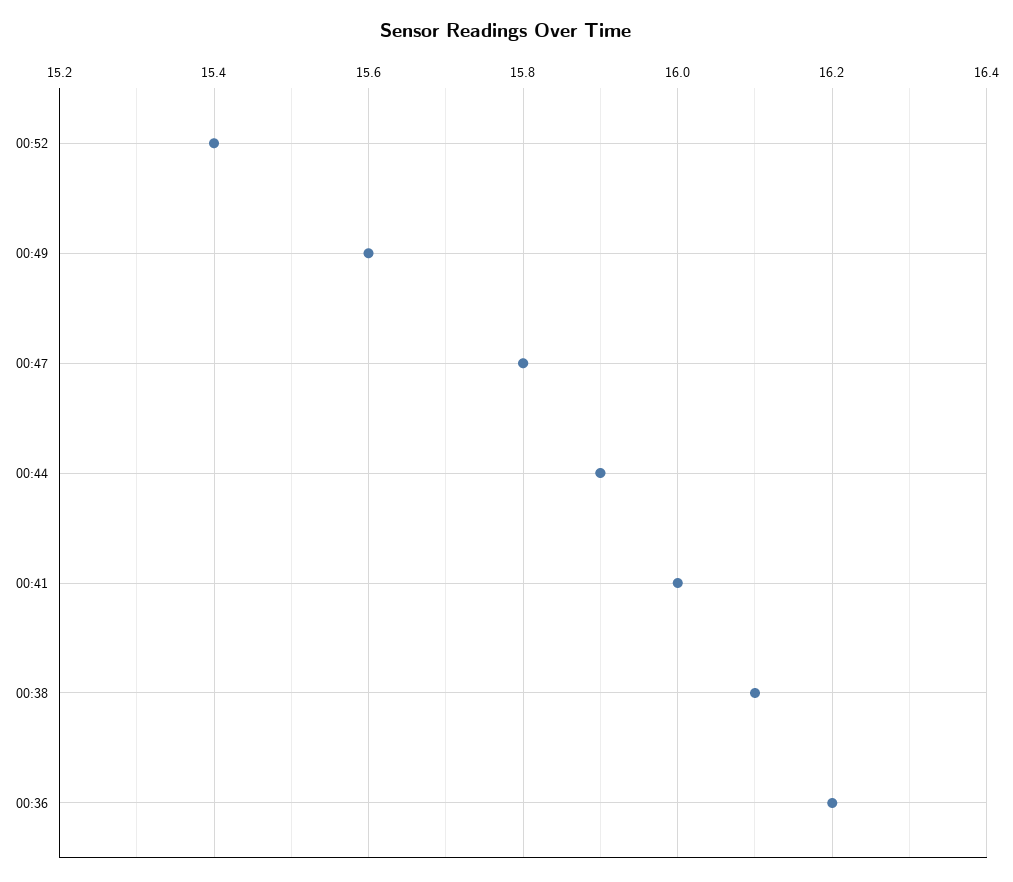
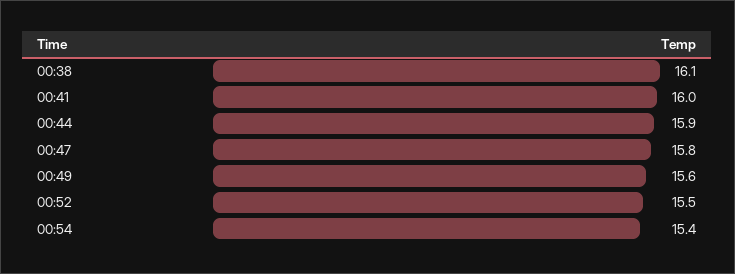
00:52: 15.4 -> 15.5
00:36: 16.2 -> none
00:54: none -> 15.4

